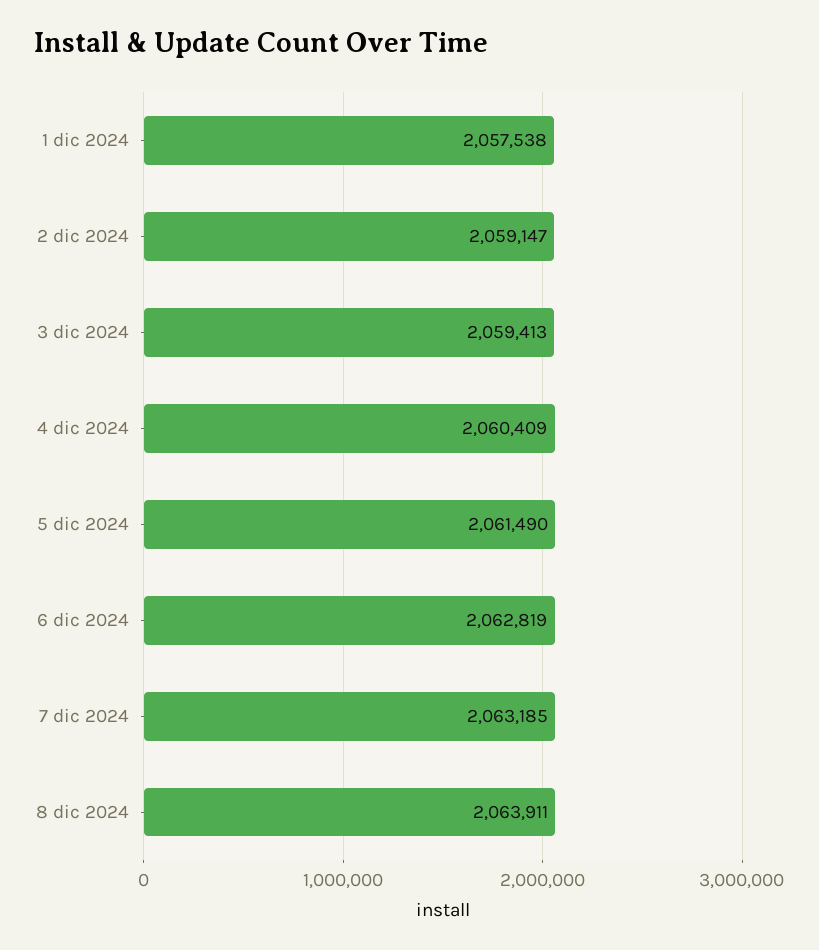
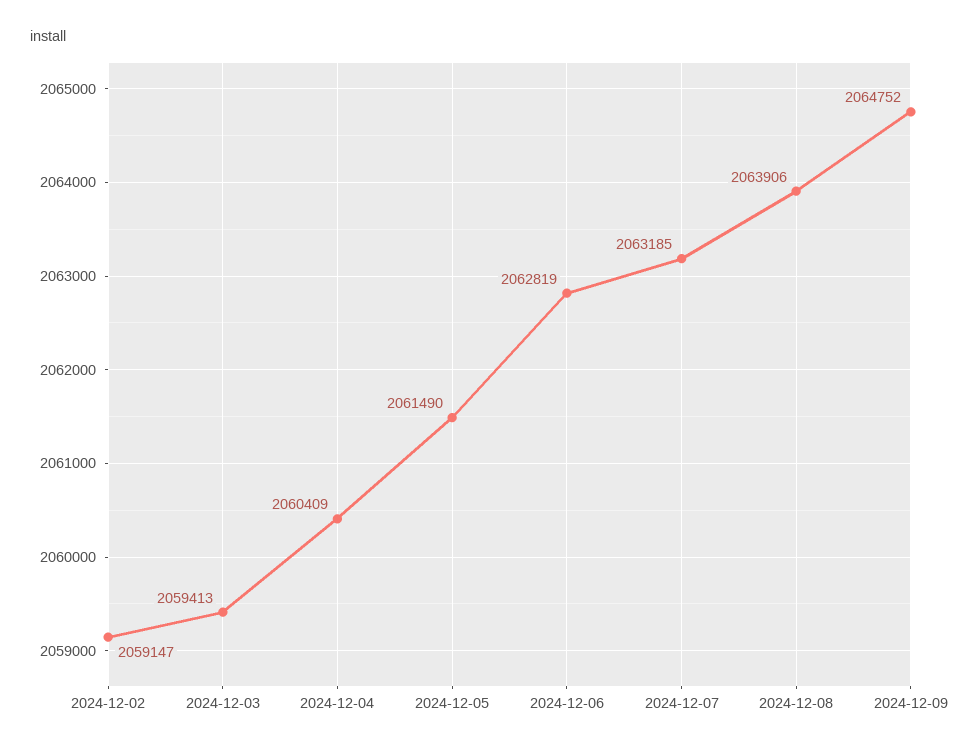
1 dic 2024: 2057538 -> none
8 dic 2024: 2063911 -> 2063906
2024-12-09: none -> 2064752

